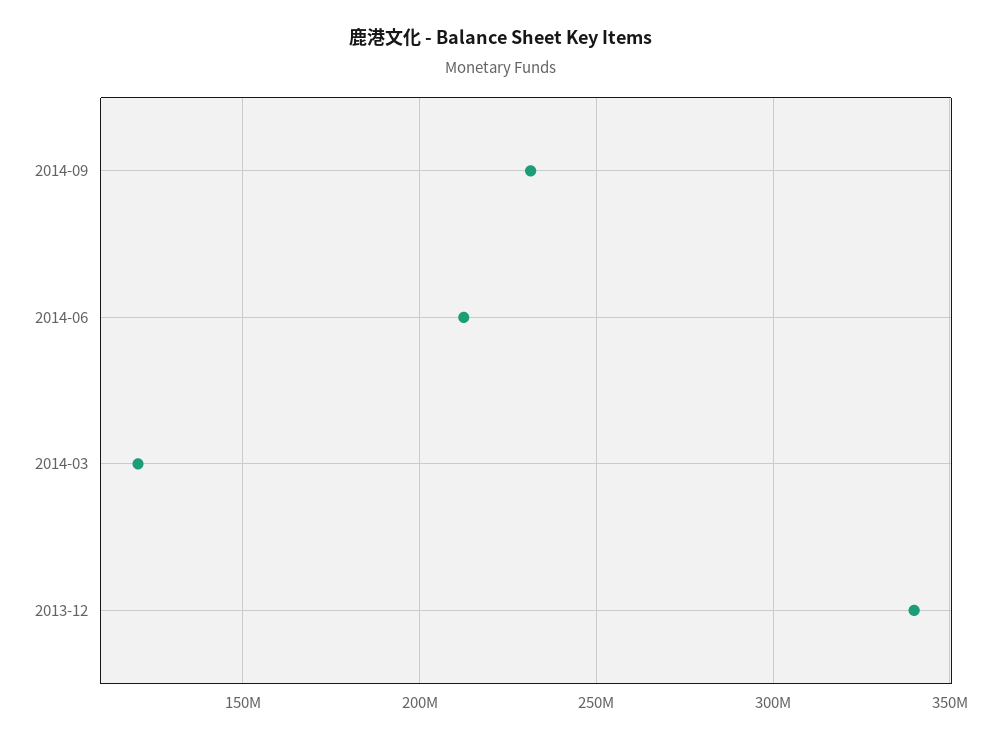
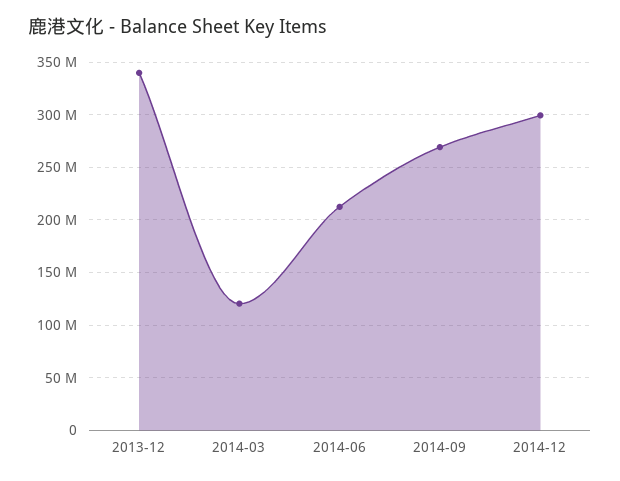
2014-09: 230000000 -> 270000000
2014-12: none -> 300000000

